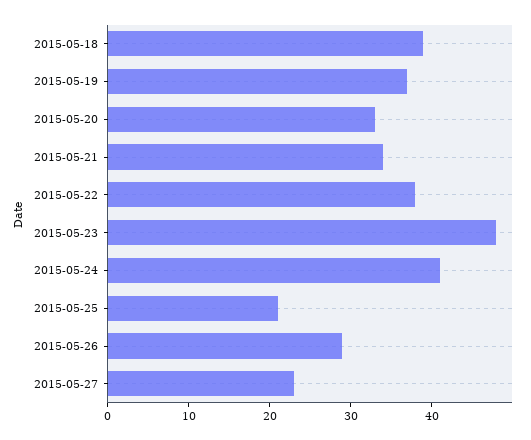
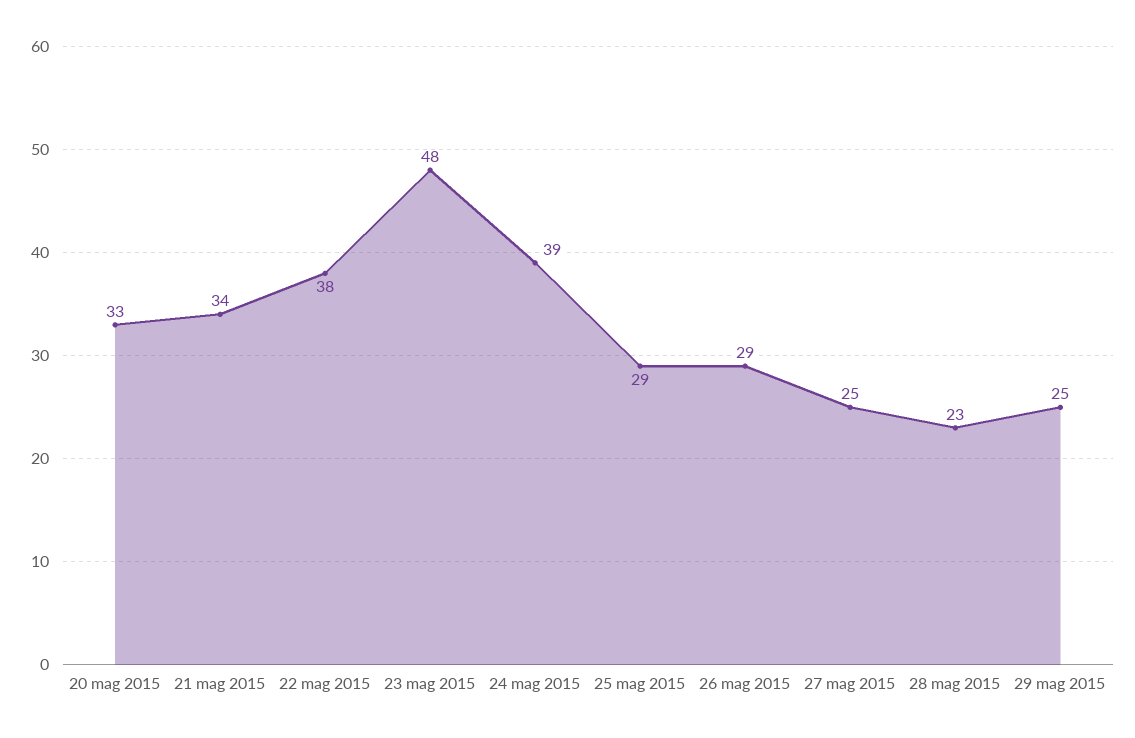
2015-05-18: 39 -> none
2015-05-19: 37 -> none
2015-05-24: 41 -> 39
2015-05-25: 21 -> 29
2015-05-27: 23 -> 25
28 mag 2015: none -> 23
29 mag 2015: none -> 25

